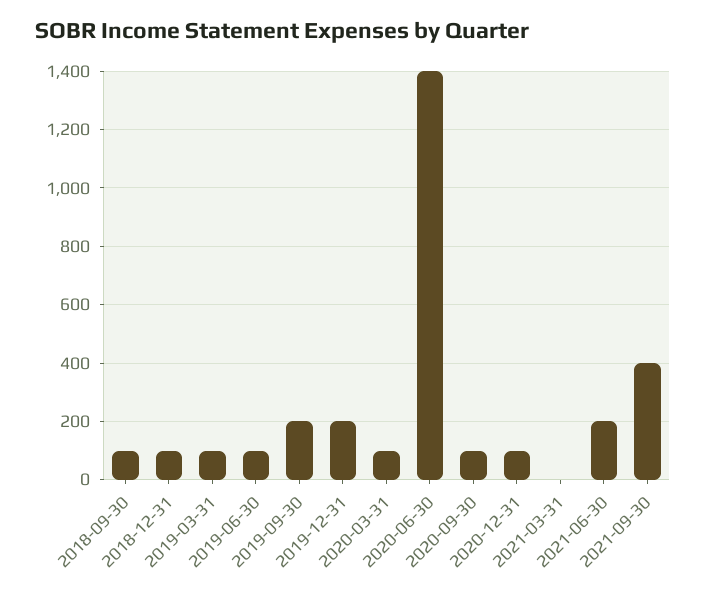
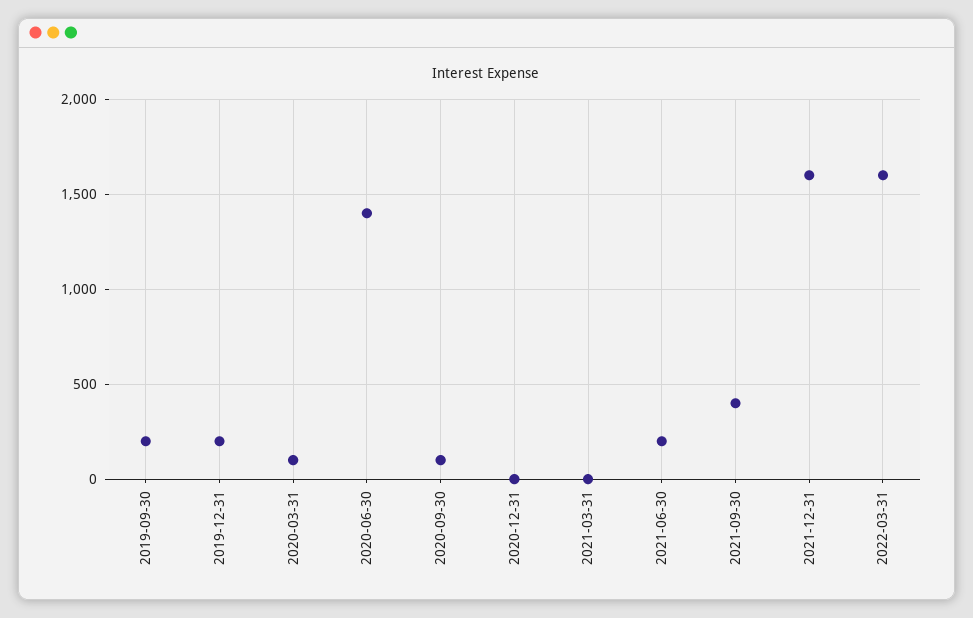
2018-09-30: 100 -> none
2018-12-31: 100 -> none
2019-03-31: 100 -> none
2019-06-30: 100 -> none
2020-12-31: 100 -> 0
2021-12-31: none -> 1600
2022-03-31: none -> 1600

